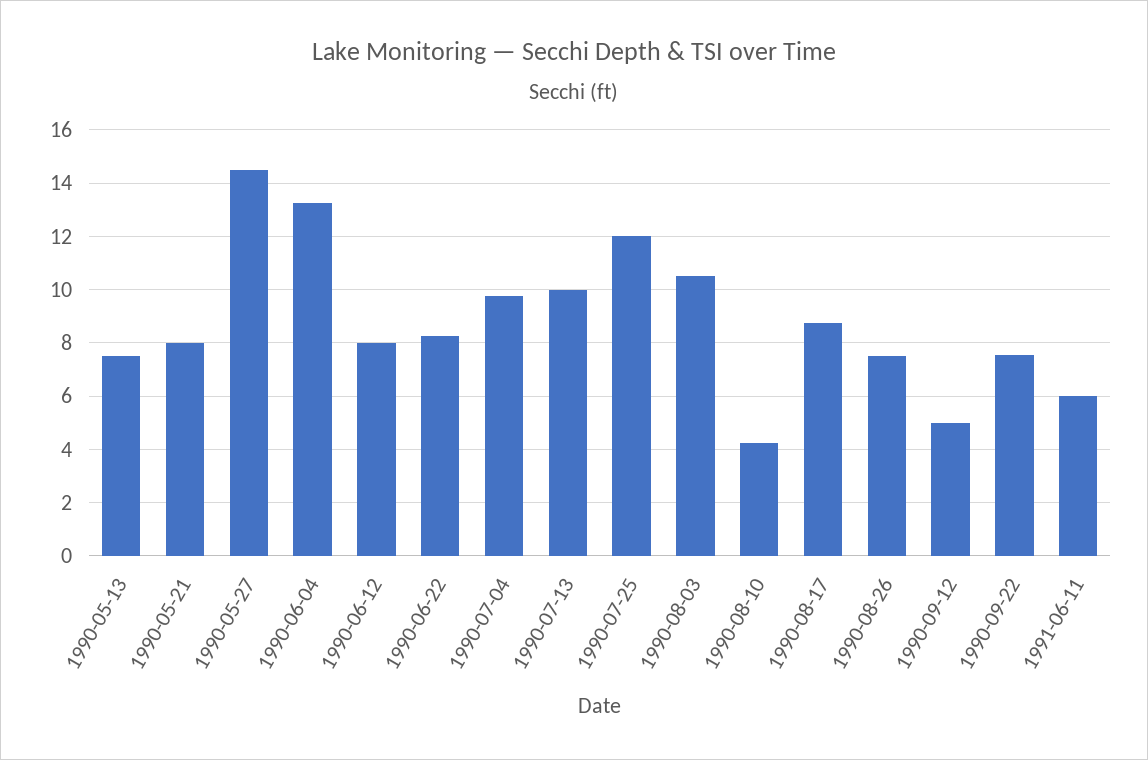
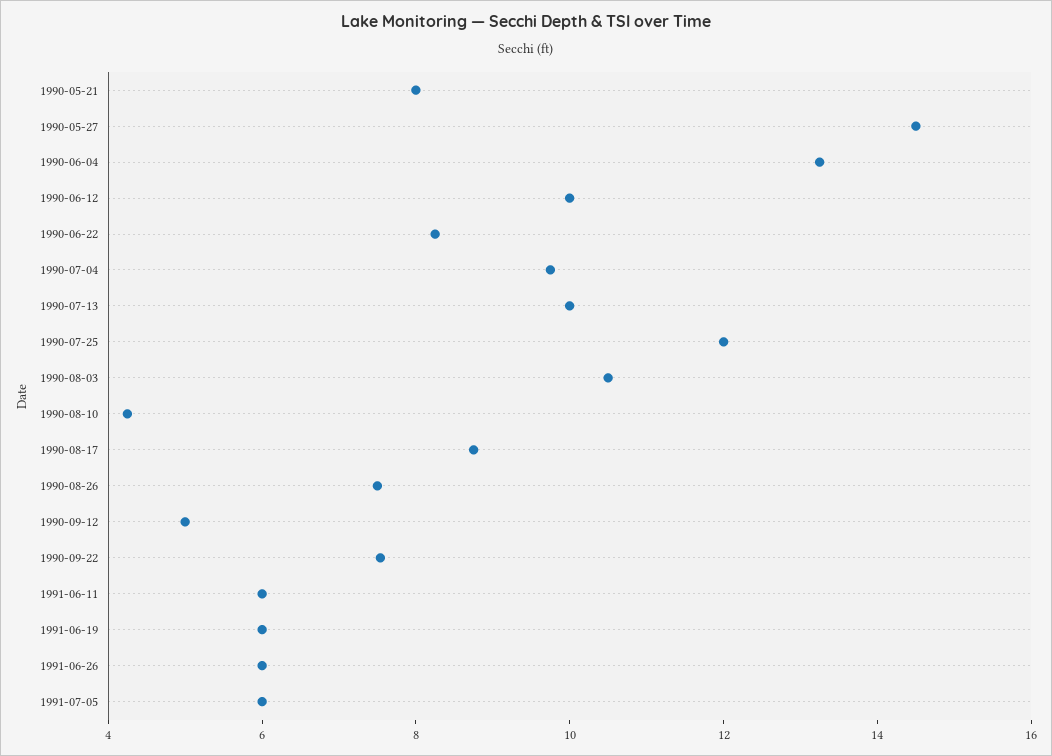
1990-05-13: 7.5 -> none
1990-06-12: 8 -> 10
1991-06-19: none -> 6
1991-06-26: none -> 6
1991-07-05: none -> 6

